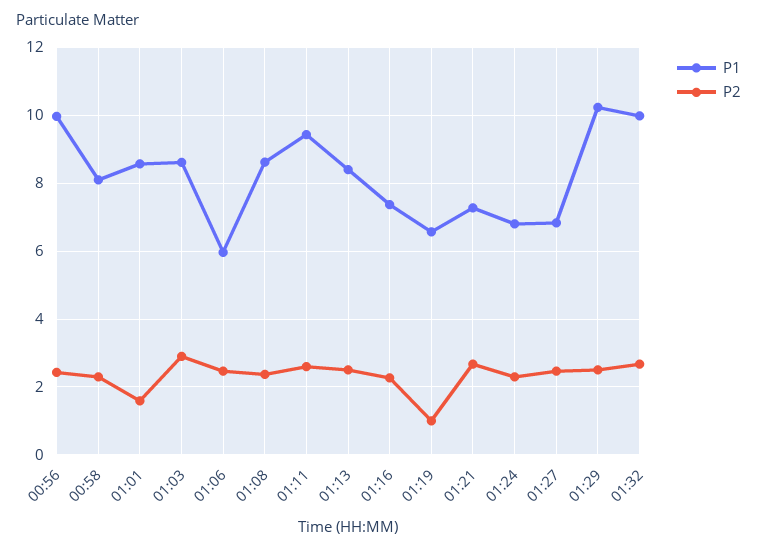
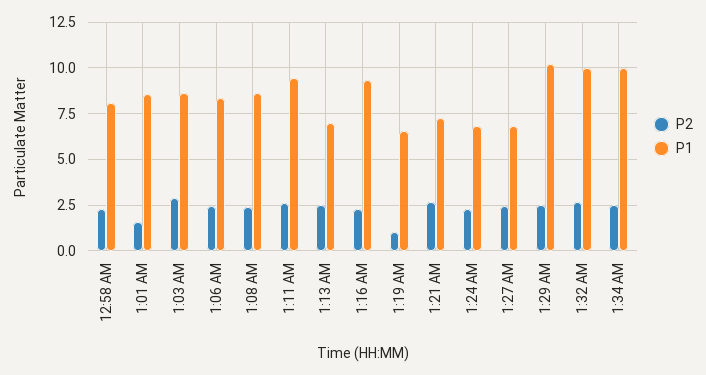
P1, 00:56: 10 -> none
P2, 00:56: 2.4 -> none
P1, 01:06: 6 -> 8.5
P1, 01:13: 8.4 -> 7
P1, 01:16: 7.4 -> 9.5
P2, 1:34 AM: none -> 2.5
P1, 1:34 AM: none -> 10

